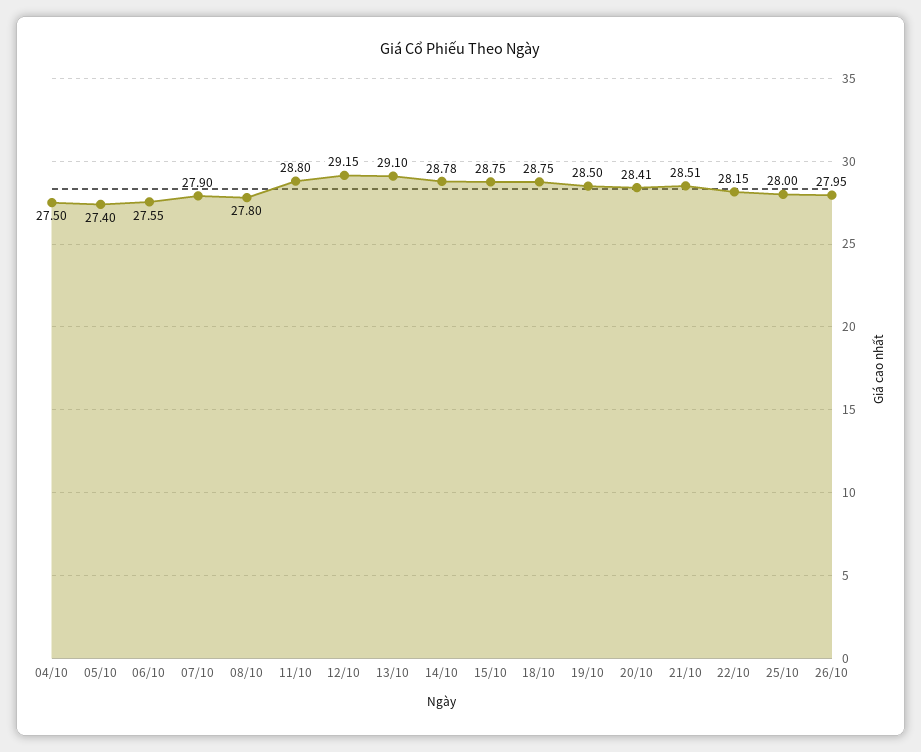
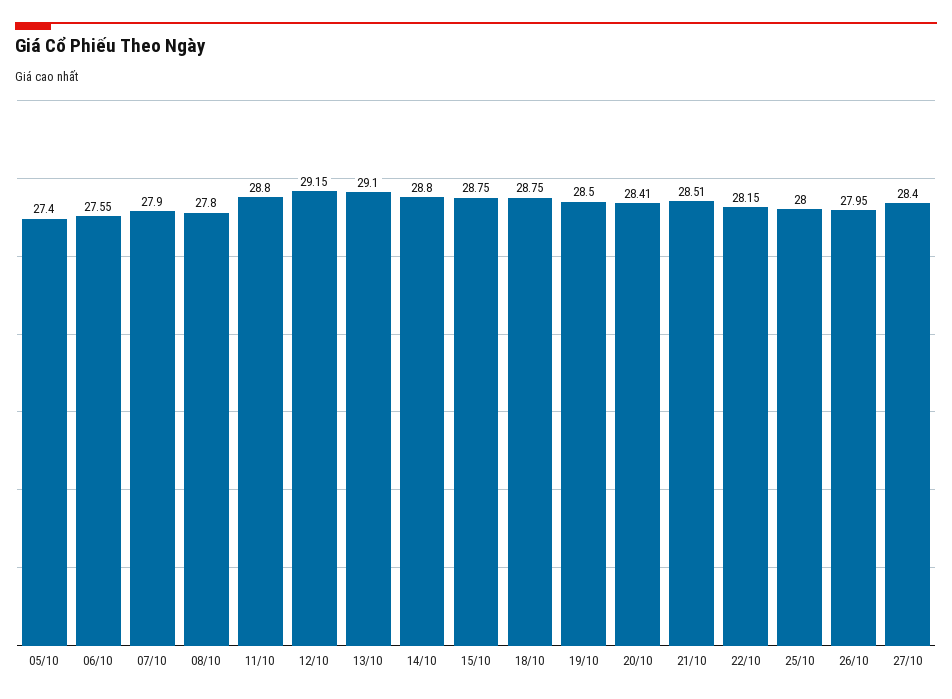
04/10: 27.5 -> none
14/10: 28.78 -> 28.8
27/10: none -> 28.4

